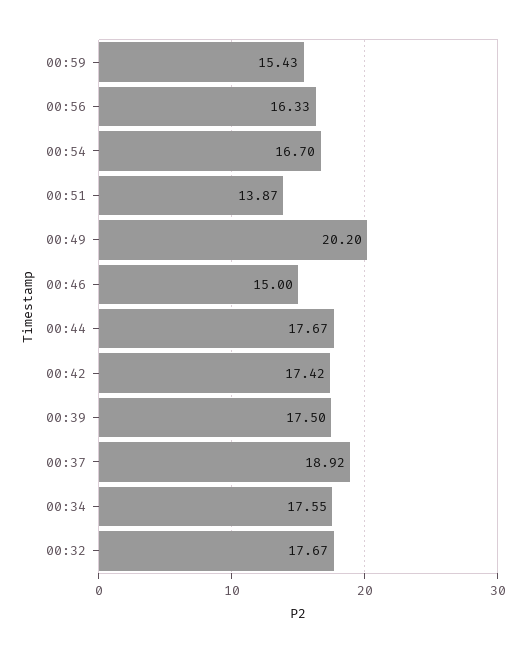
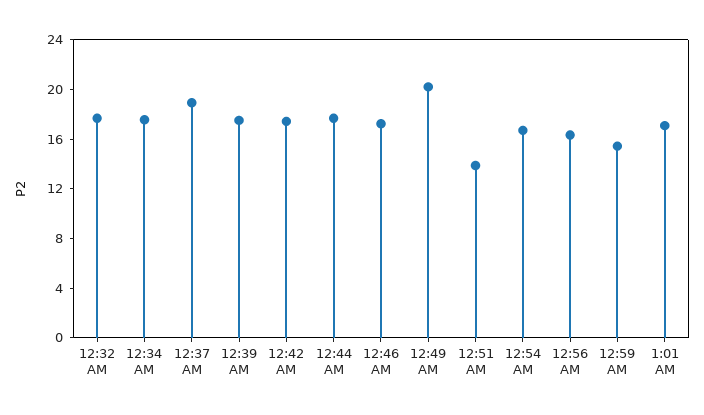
00:46: 15 -> 17
1:01 AM: none -> 17

